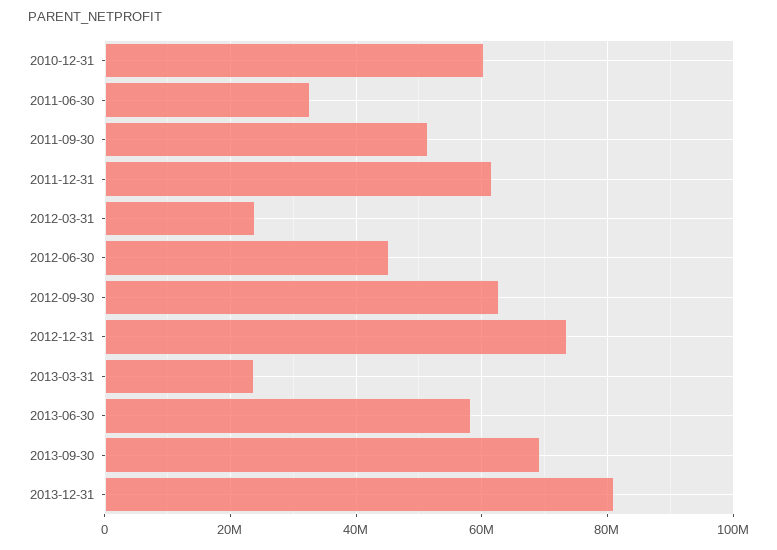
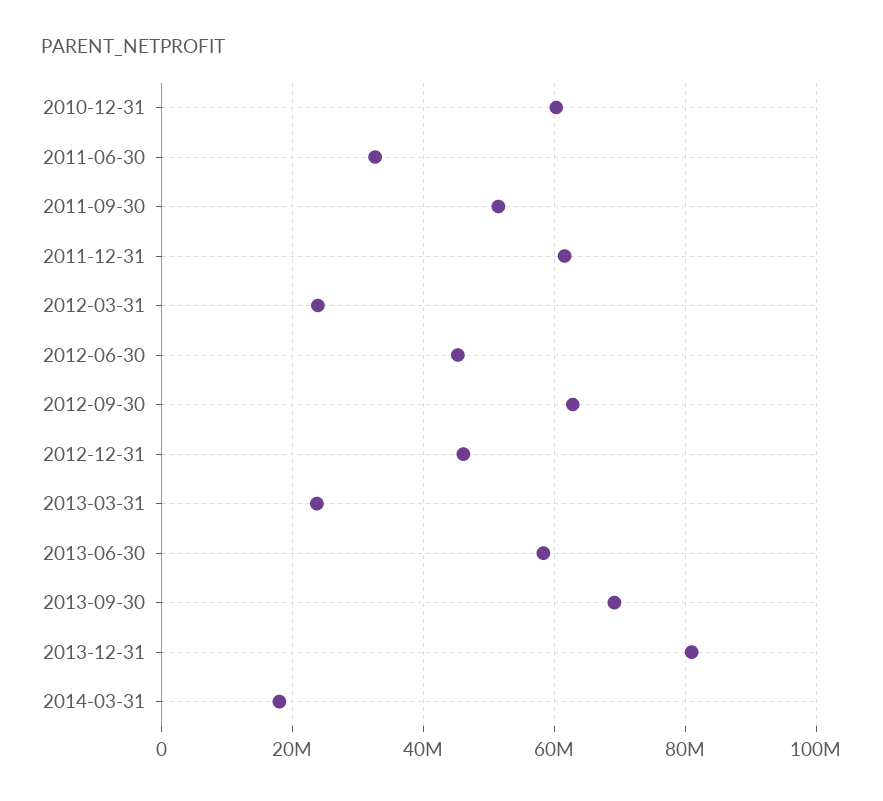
2012-12-31: 74000000 -> 46000000
2014-03-31: none -> 18000000

